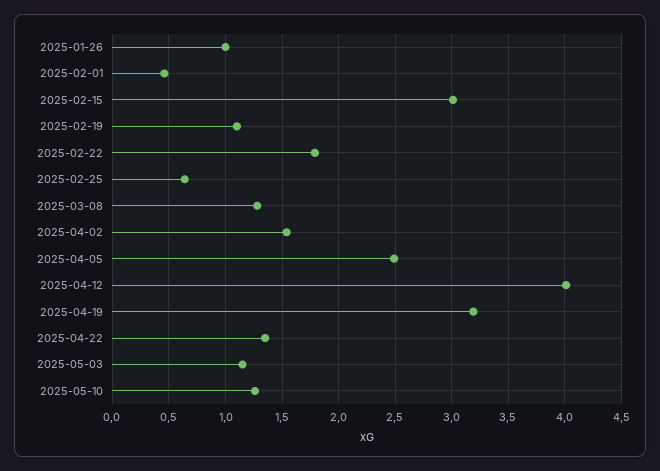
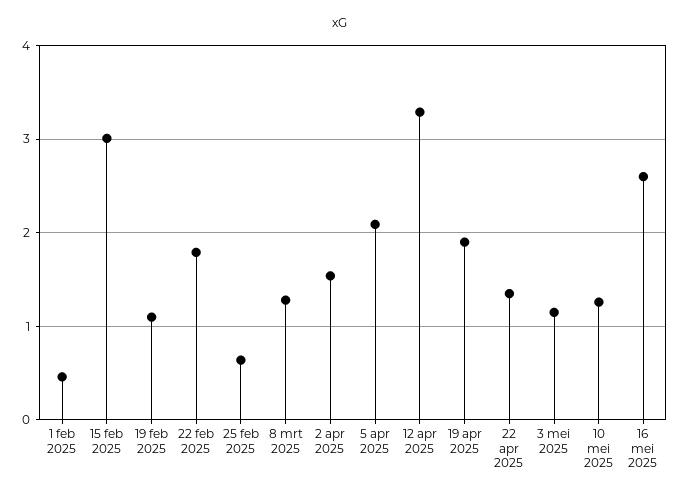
2025-01-26: 1 -> none
2025-04-05: 2.5 -> 2.1
2025-04-12: 4 -> 3.3
2025-04-19: 3.2 -> 1.9
16 mei 2025: none -> 2.6

